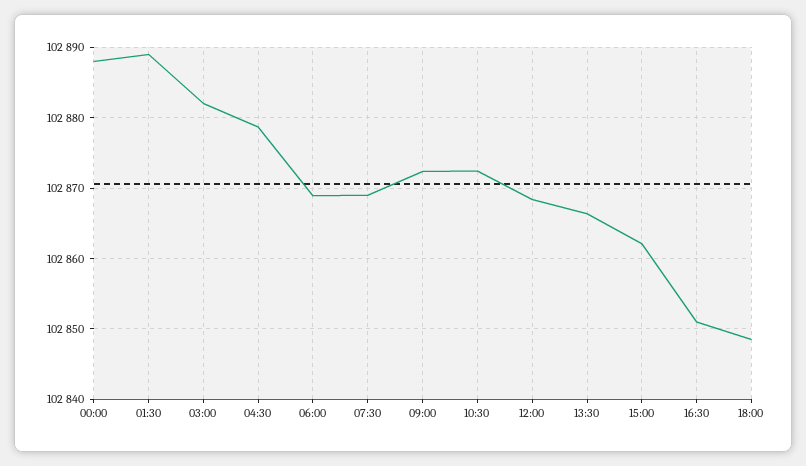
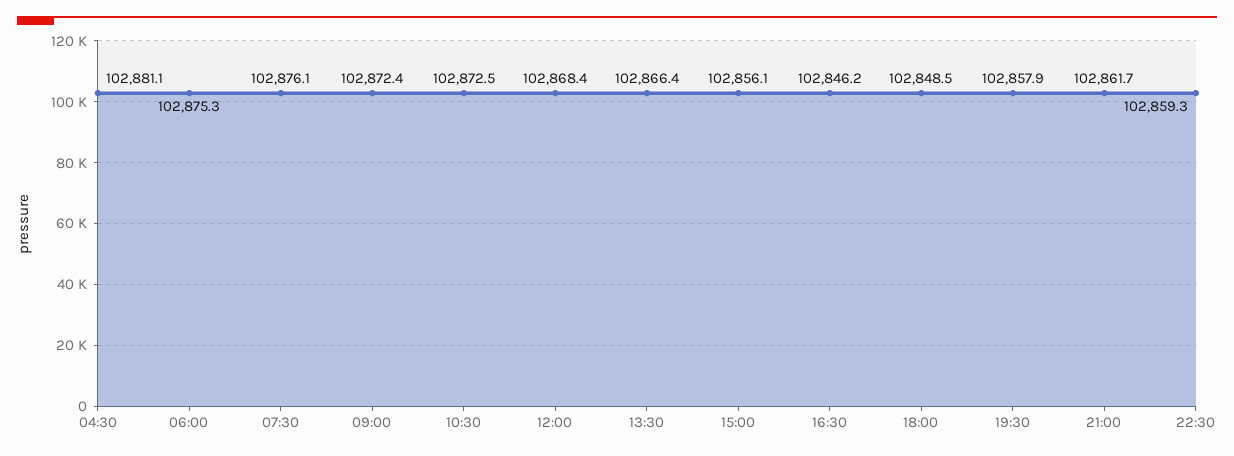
00:00: 102888 -> none
01:30: 102889 -> none
03:00: 102882 -> none
04:30: 102879 -> 102881.1
06:00: 102869 -> 102875.3
07:30: 102869 -> 102876.1
15:00: 102862 -> 102856.1
16:30: 102851 -> 102846.2
19:30: none -> 102857.9
21:00: none -> 102861.7
22:30: none -> 102859.3

